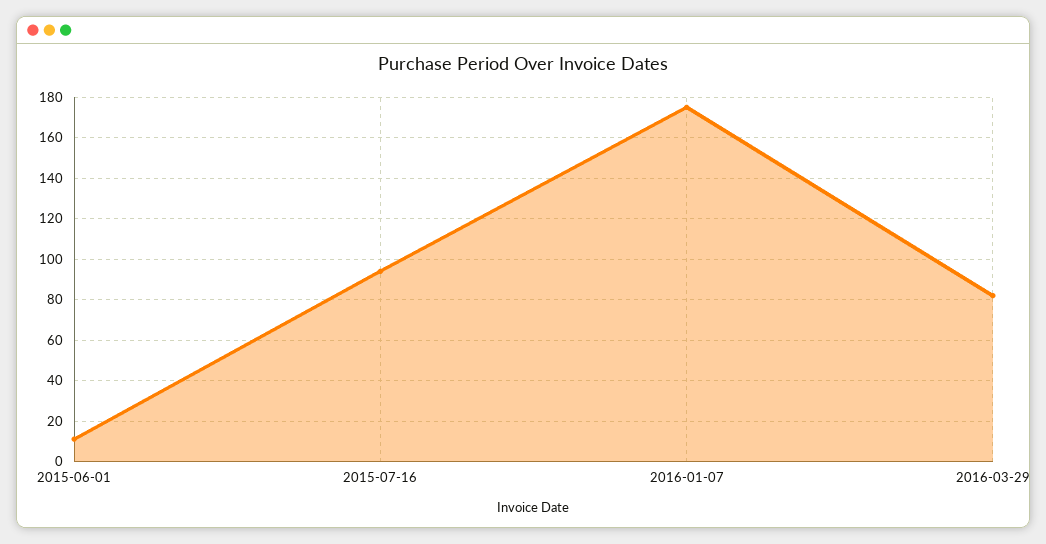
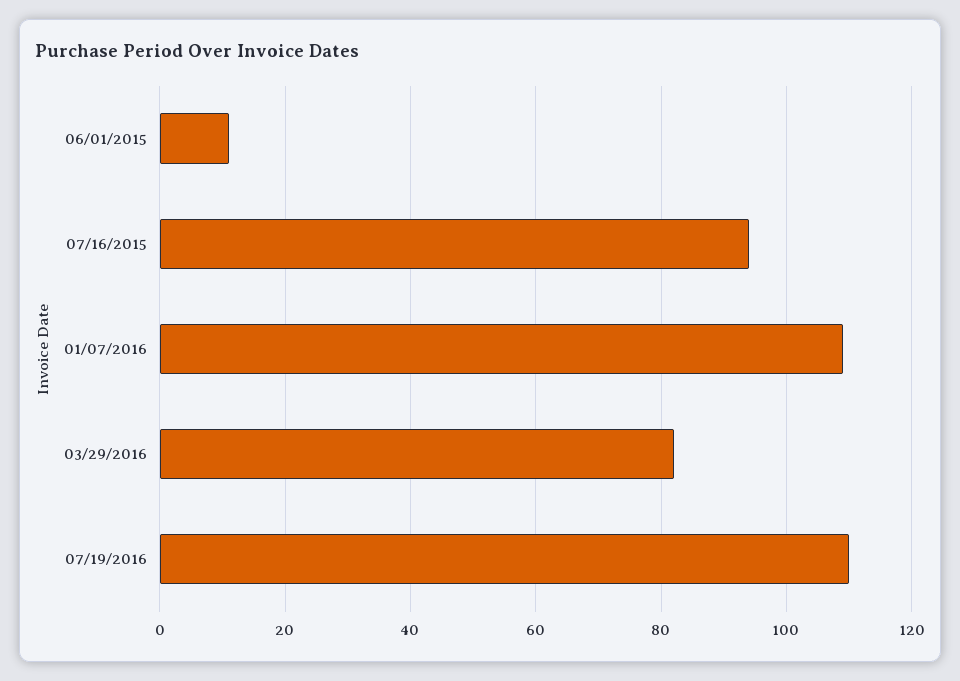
2016-01-07: 175 -> 110
07/19/2016: none -> 110

